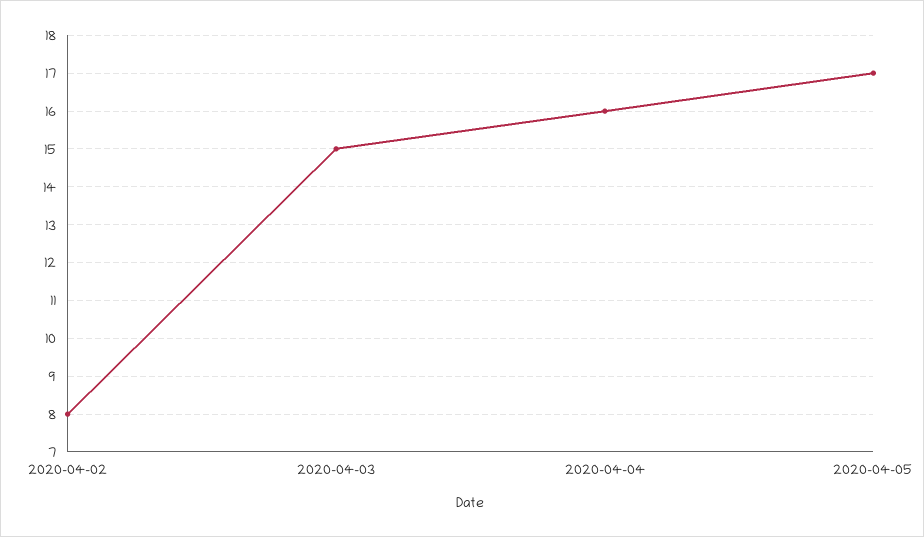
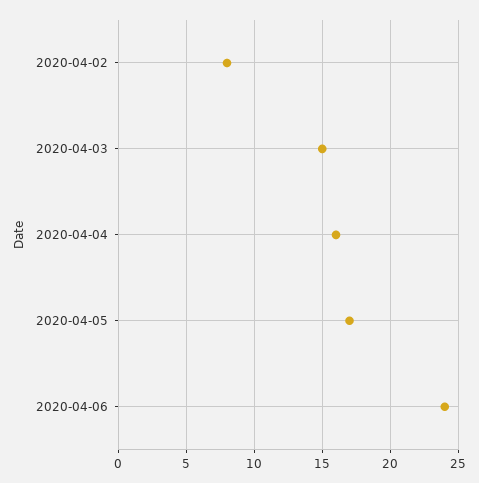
2020-04-06: none -> 24

